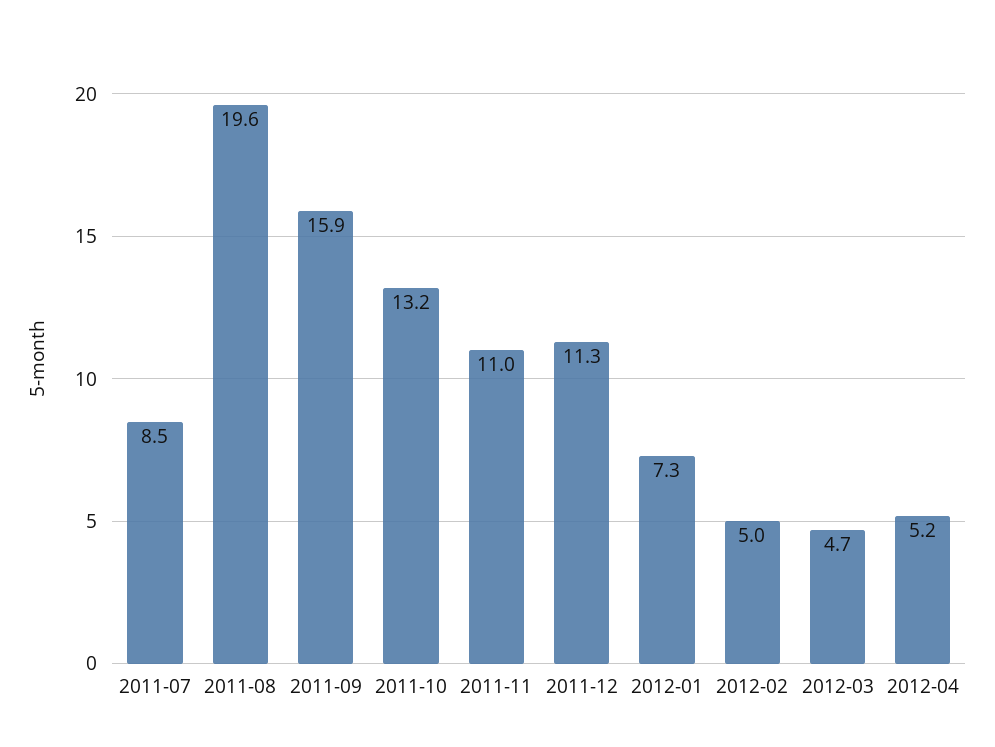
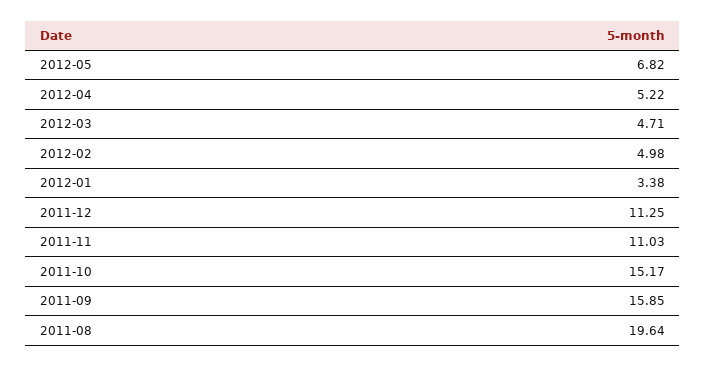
2011-07: 8.5 -> none
2011-10: 13.2 -> 15.17
2012-01: 7.3 -> 3.38
2012-05: none -> 6.82

